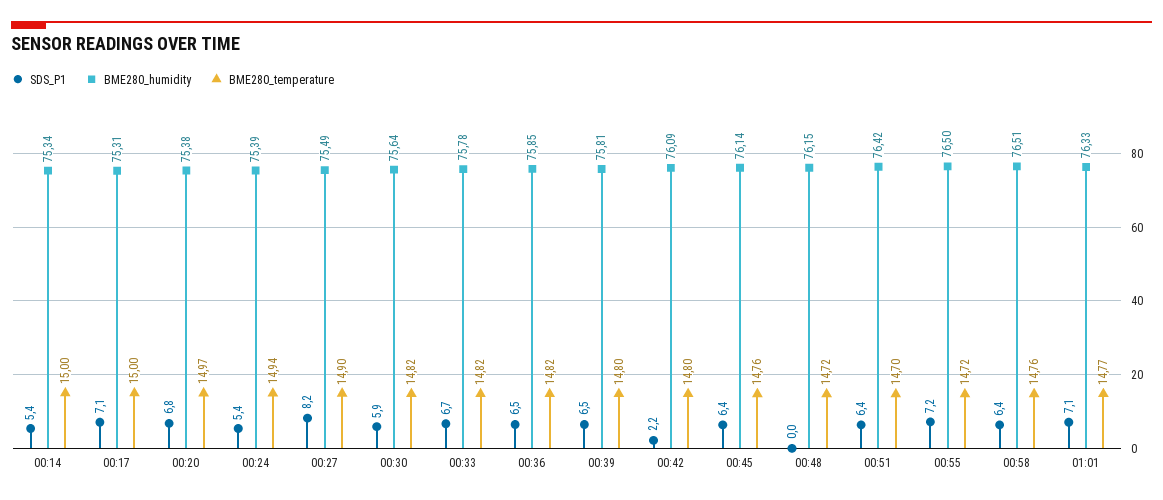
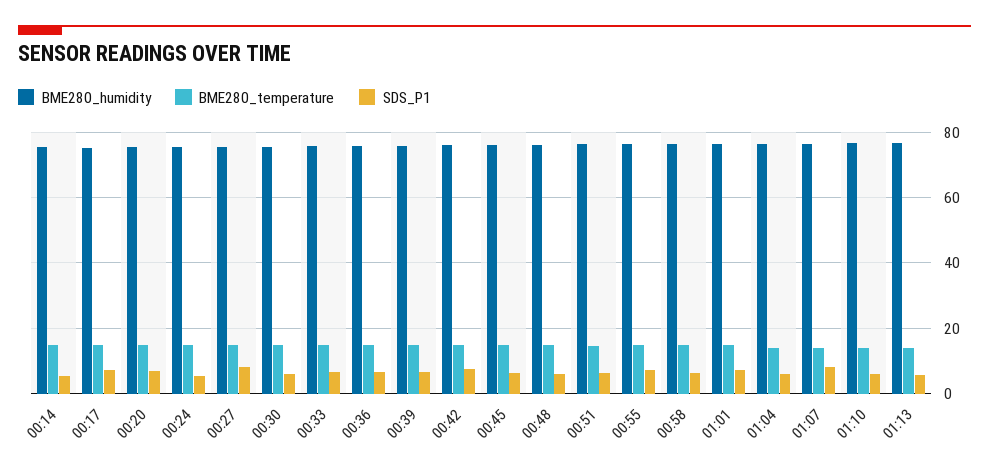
SDS_P1, 00:42: 2.2 -> 8
SDS_P1, 00:48: 0 -> 6
BME280_humidity, 01:04: none -> 76
BME280_temperature, 01:04: none -> 14
SDS_P1, 01:04: none -> 6
BME280_humidity, 01:07: none -> 76
BME280_temperature, 01:07: none -> 14
SDS_P1, 01:07: none -> 8
BME280_humidity, 01:10: none -> 76
BME280_temperature, 01:10: none -> 14
SDS_P1, 01:10: none -> 6
BME280_humidity, 01:13: none -> 76
BME280_temperature, 01:13: none -> 14
SDS_P1, 01:13: none -> 6

